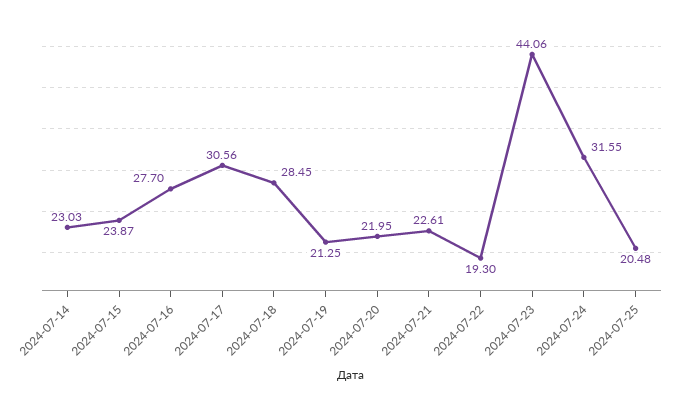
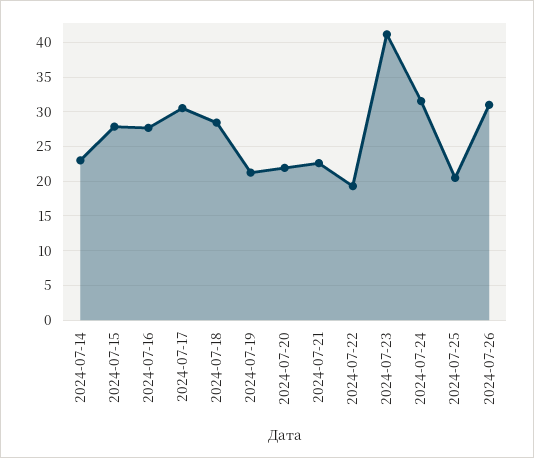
2024-07-15: 23.87 -> 28
2024-07-23: 44.06 -> 41
2024-07-26: none -> 31

